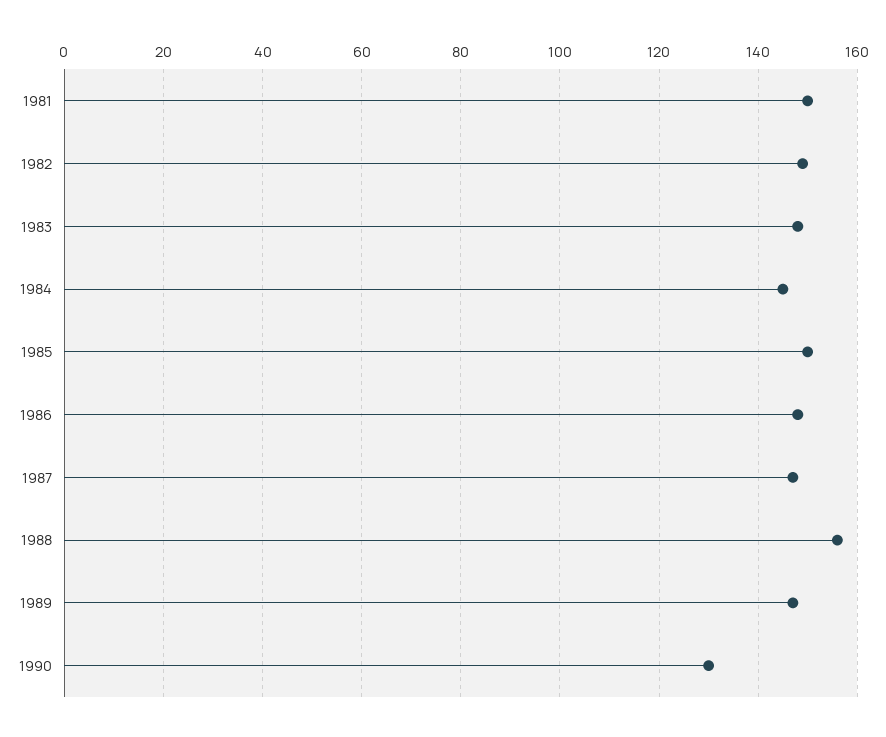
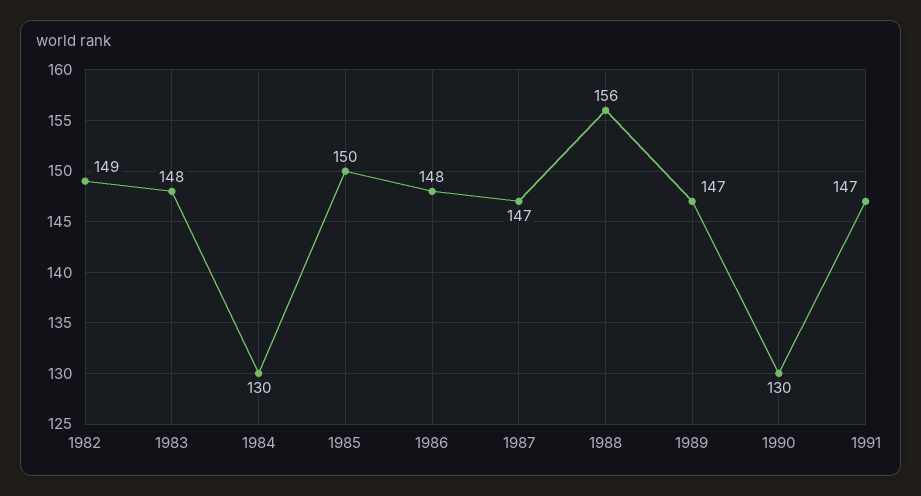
1981: 150 -> none
1984: 145 -> 130
1991: none -> 147

